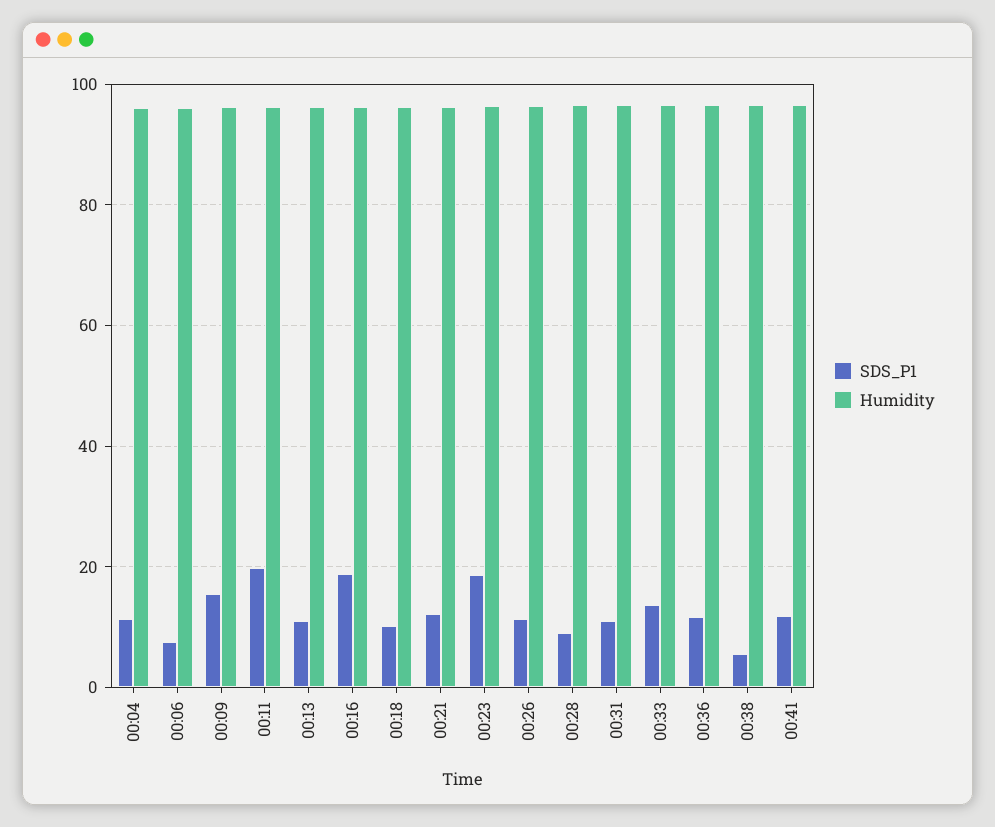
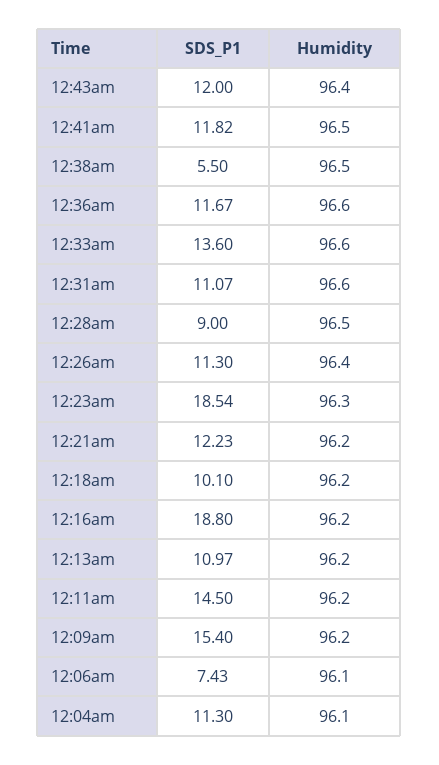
SDS_P1, 00:11: 20 -> 14.5
SDS_P1, 12:43am: none -> 12
Humidity, 12:43am: none -> 96.4

